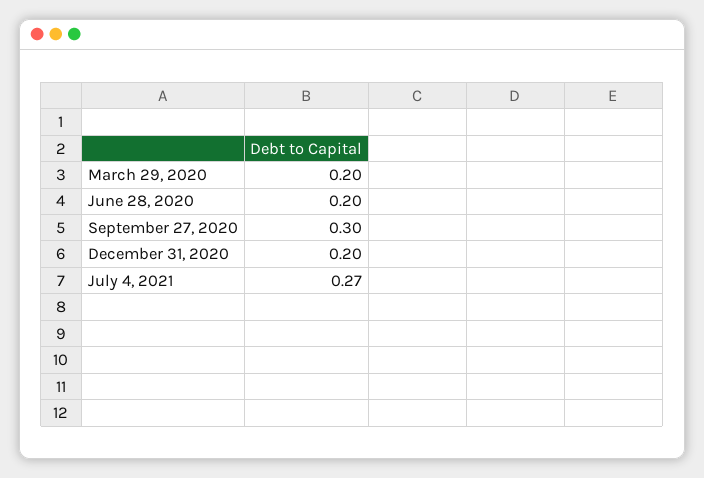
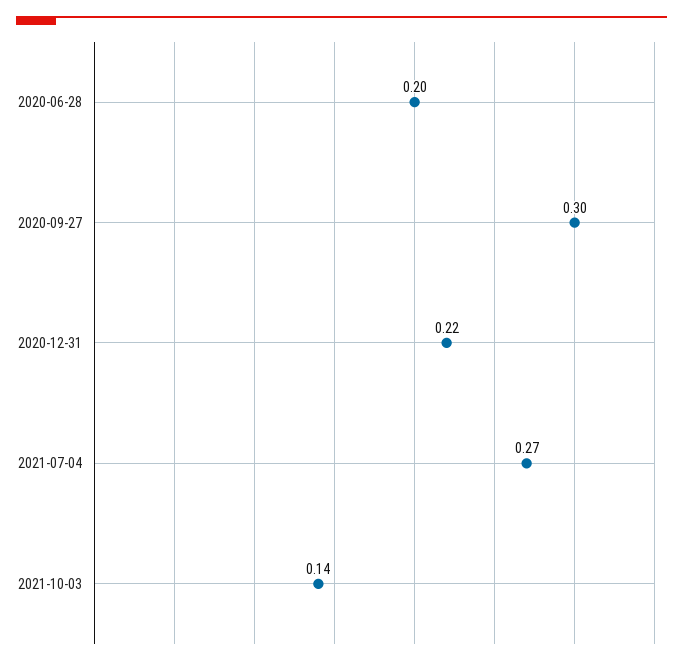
March 29, 2020: 0.2 -> none
December 31, 2020: 0.2 -> 0.22
2021-10-03: none -> 0.14

